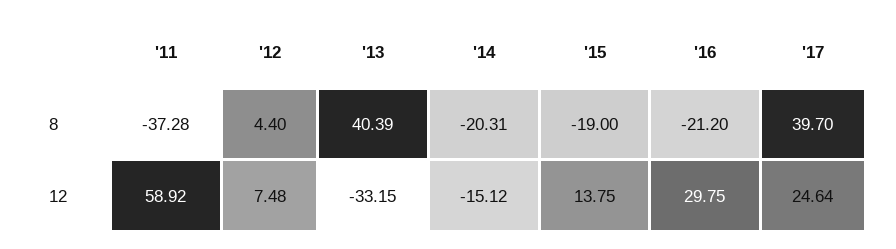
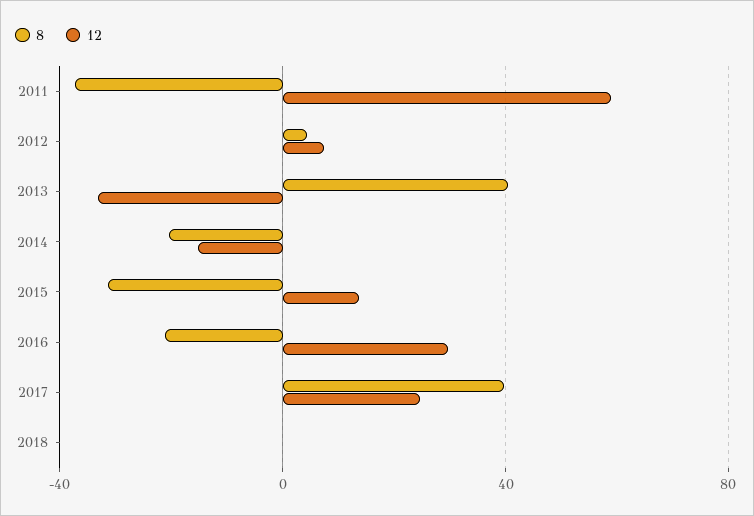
8, '15: -19 -> -30
8, 2018: none -> 0
12, 2018: none -> 0

